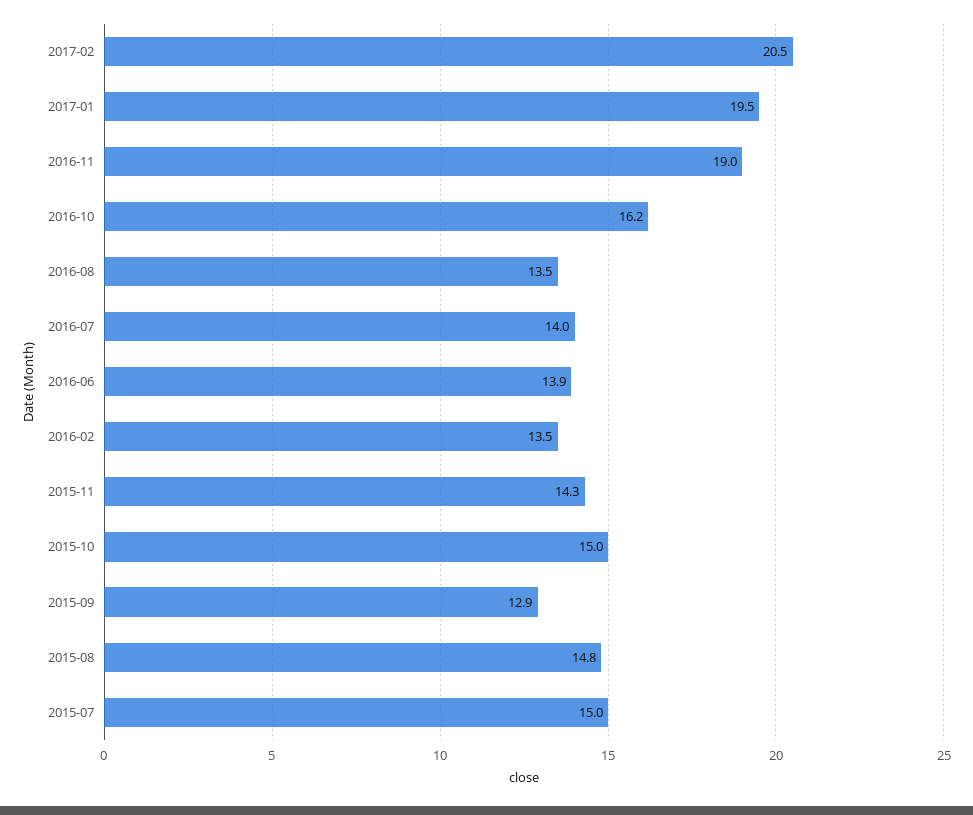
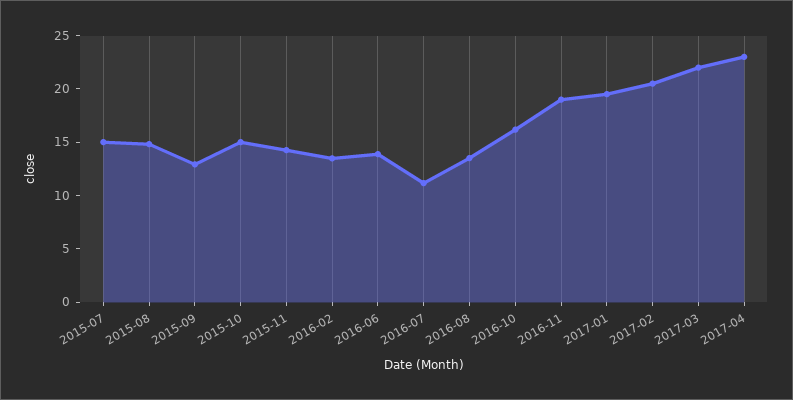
2016-07: 14 -> 11
2017-03: none -> 22
2017-04: none -> 23

